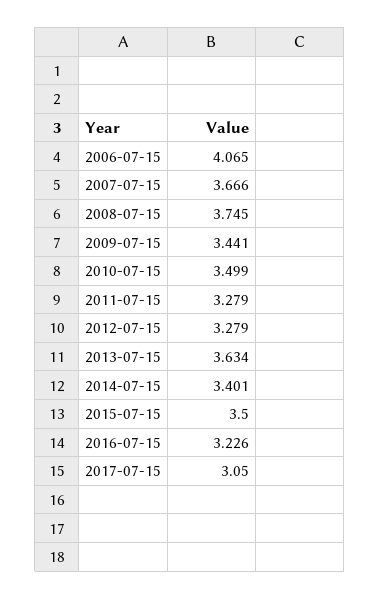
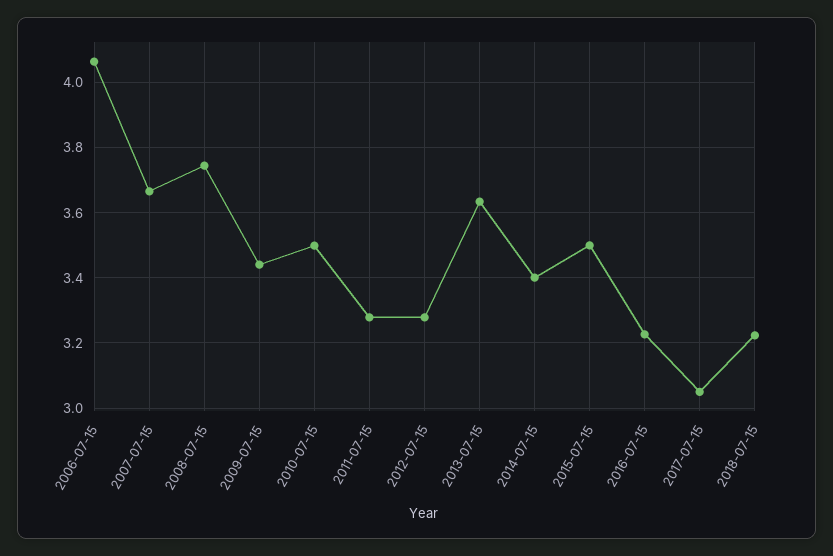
2018-07-15: none -> 3.22

